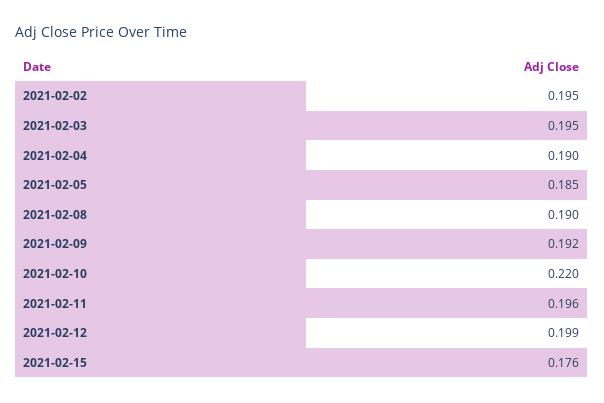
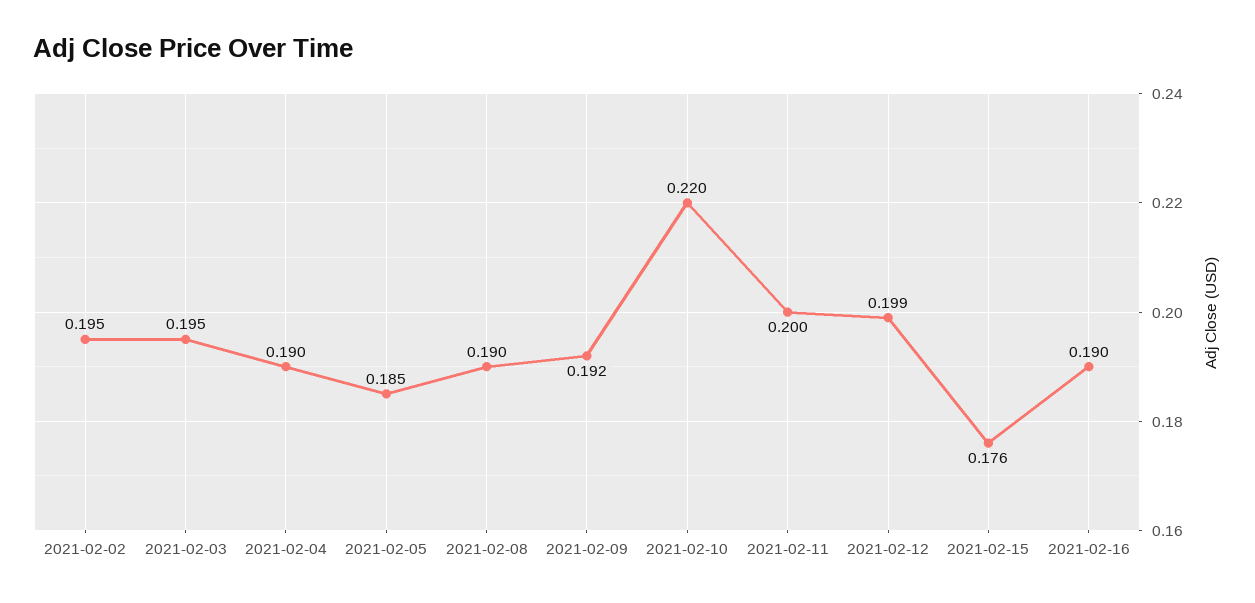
2021-02-11: 0.196 -> 0.2
2021-02-16: none -> 0.19

